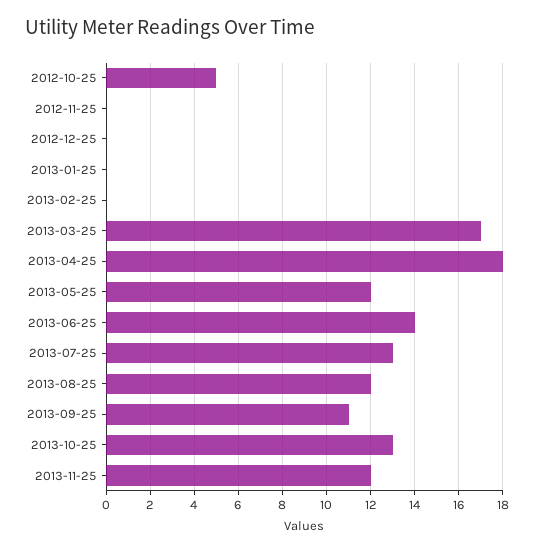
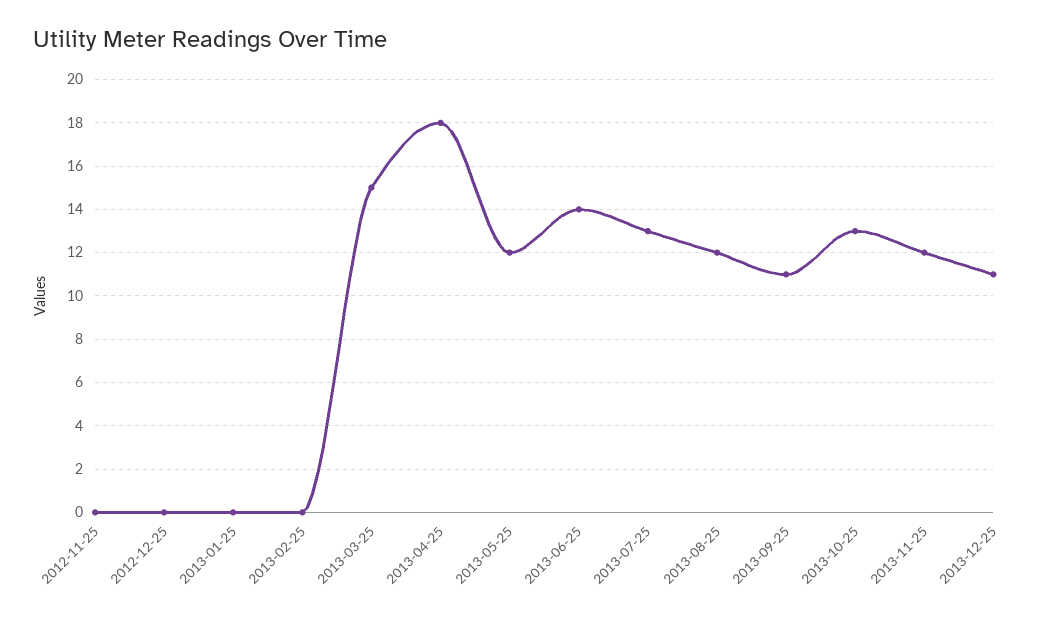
2012-10-25: 5 -> none
2013-03-25: 17 -> 15
2013-12-25: none -> 11

